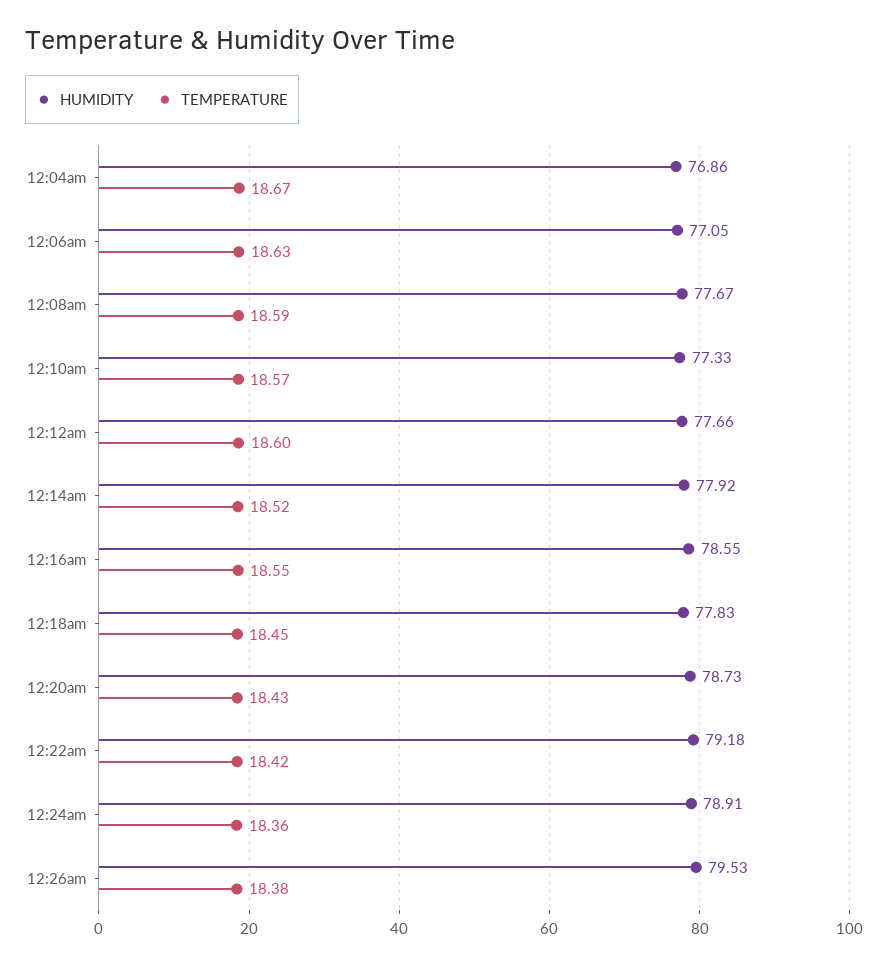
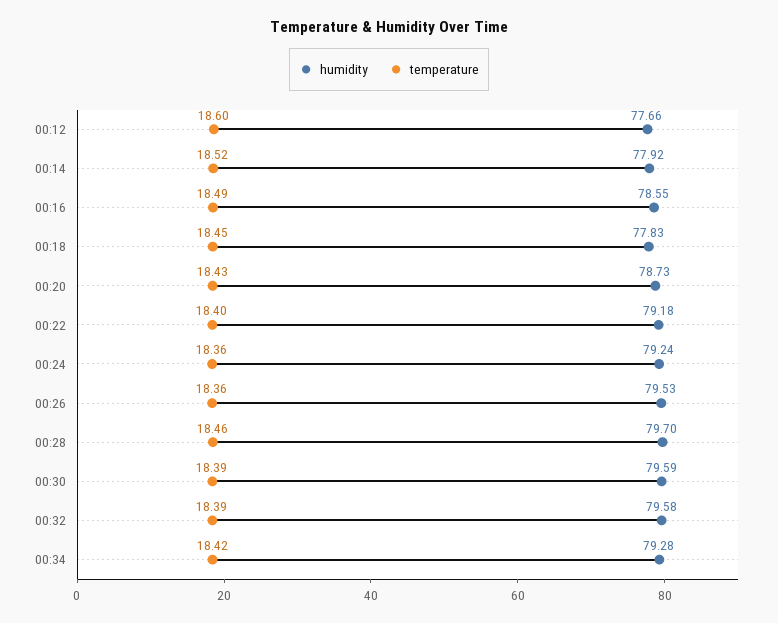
HUMIDITY, 12:04am: 76.86 -> none
TEMPERATURE, 12:04am: 18.67 -> none
HUMIDITY, 12:06am: 77.05 -> none
TEMPERATURE, 12:06am: 18.63 -> none
HUMIDITY, 12:08am: 77.67 -> none
TEMPERATURE, 12:08am: 18.59 -> none
HUMIDITY, 12:10am: 77.33 -> none
TEMPERATURE, 12:10am: 18.57 -> none
TEMPERATURE, 12:16am: 18.55 -> 18.49
TEMPERATURE, 12:22am: 18.42 -> 18.4
HUMIDITY, 12:24am: 78.91 -> 79.24
TEMPERATURE, 12:26am: 18.38 -> 18.36
HUMIDITY, 00:28: none -> 79.7
TEMPERATURE, 00:28: none -> 18.46
HUMIDITY, 00:30: none -> 79.59
TEMPERATURE, 00:30: none -> 18.39
HUMIDITY, 00:32: none -> 79.58
TEMPERATURE, 00:32: none -> 18.39
HUMIDITY, 00:34: none -> 79.28
TEMPERATURE, 00:34: none -> 18.42

